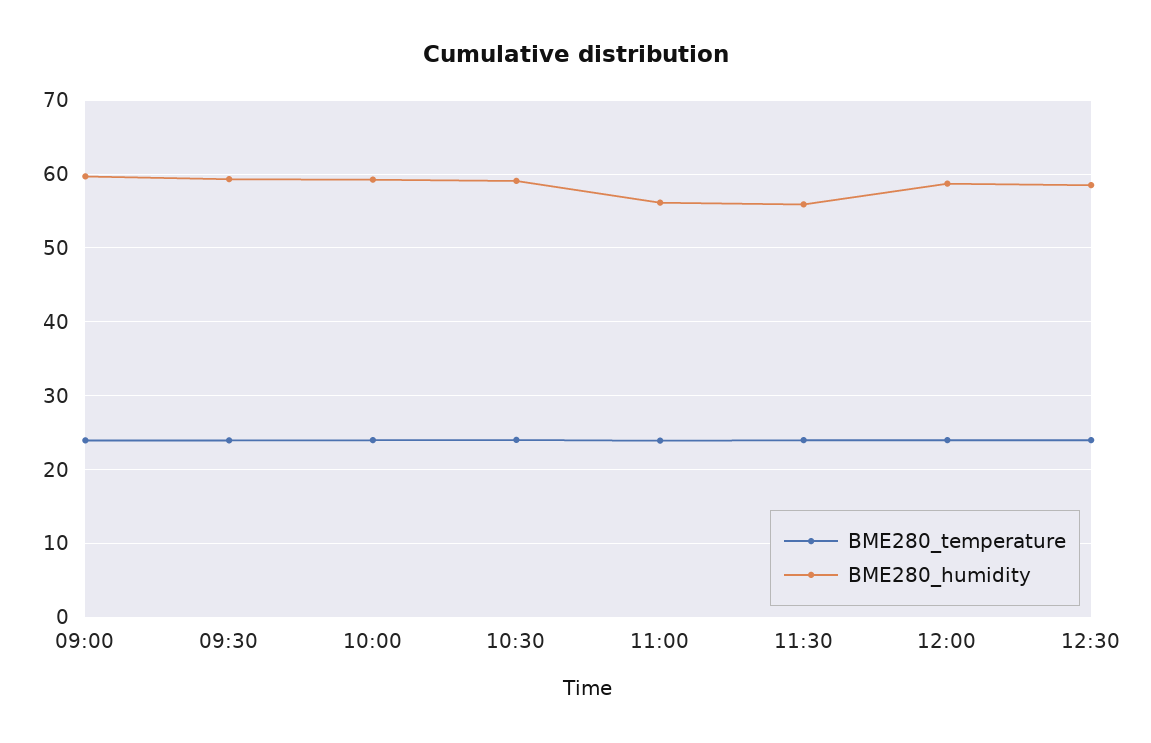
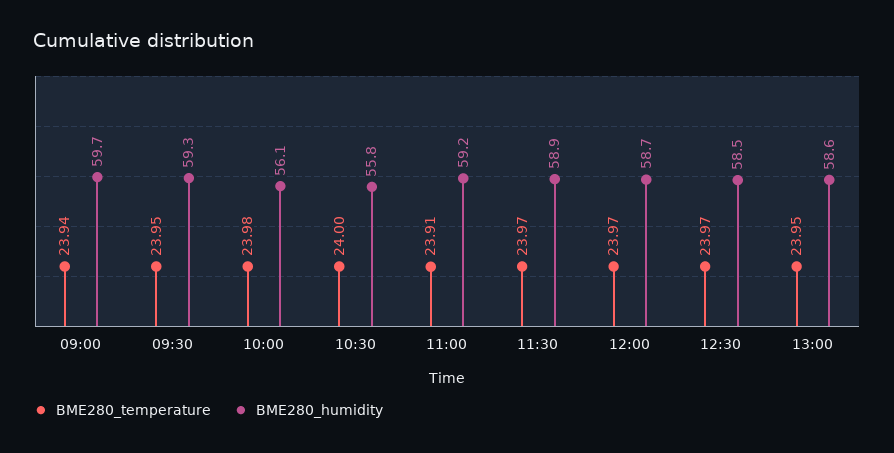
BME280_humidity, 10:00: 59 -> 56.1
BME280_humidity, 10:30: 59 -> 55.8
BME280_humidity, 11:00: 56 -> 59.2
BME280_humidity, 11:30: 56 -> 58.9
BME280_temperature, 13:00: none -> 23.95
BME280_humidity, 13:00: none -> 58.6

